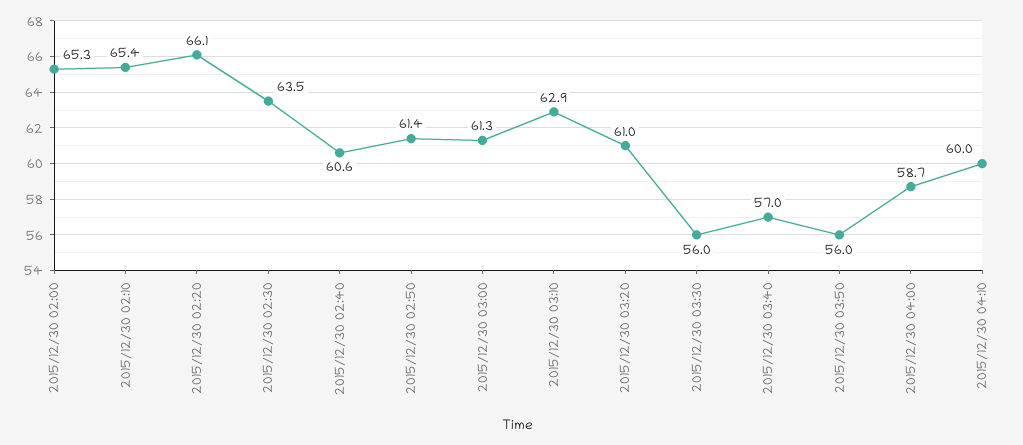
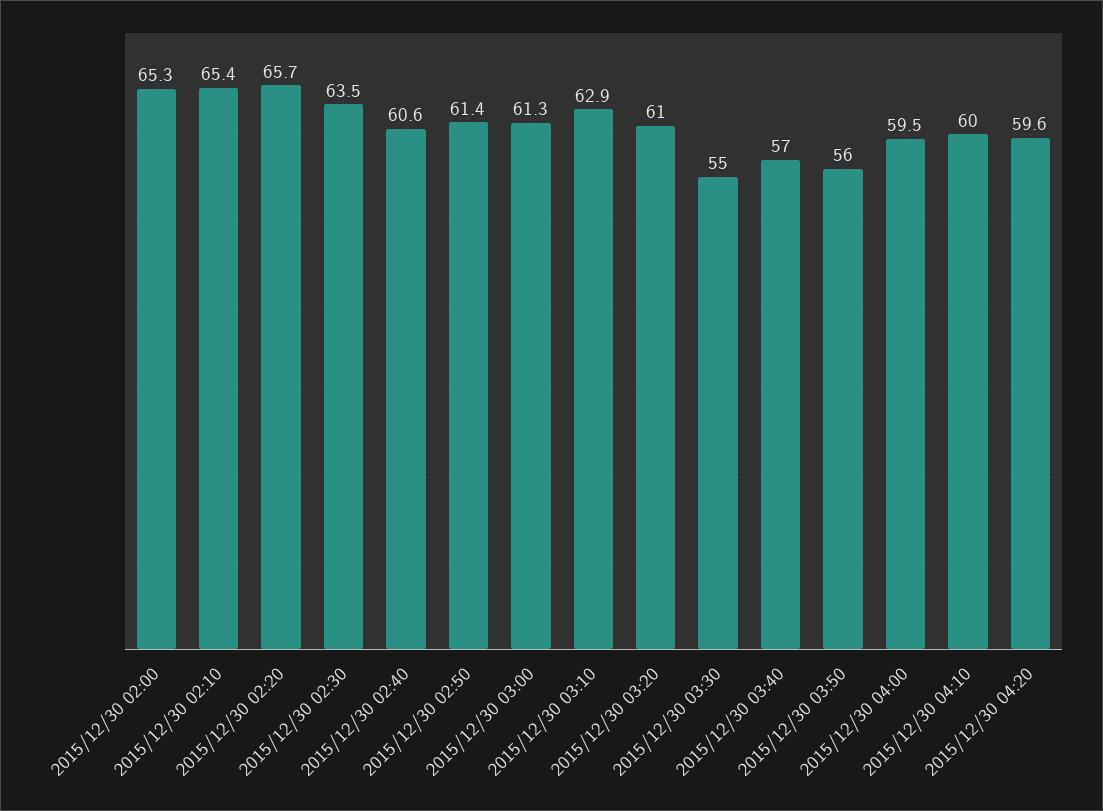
2015/12/30 02:20: 66.1 -> 65.7
2015/12/30 03:30: 56 -> 55
2015/12/30 04:00: 58.7 -> 59.5
2015/12/30 04:20: none -> 59.6

